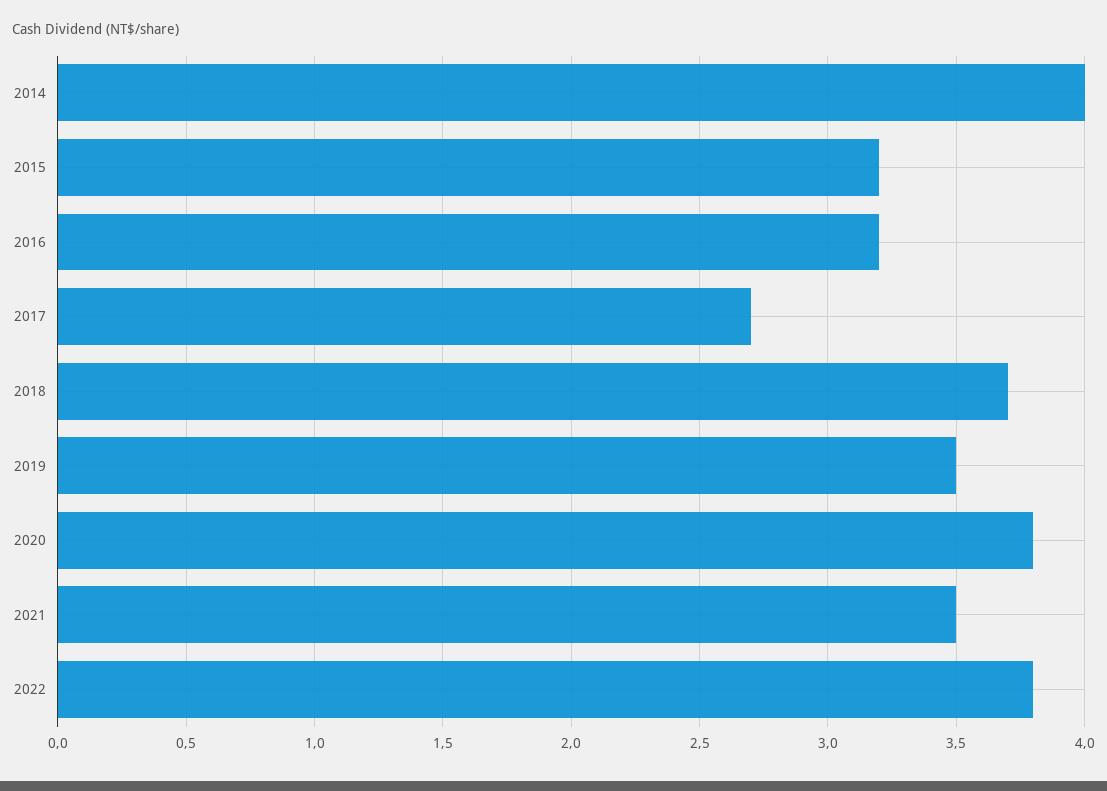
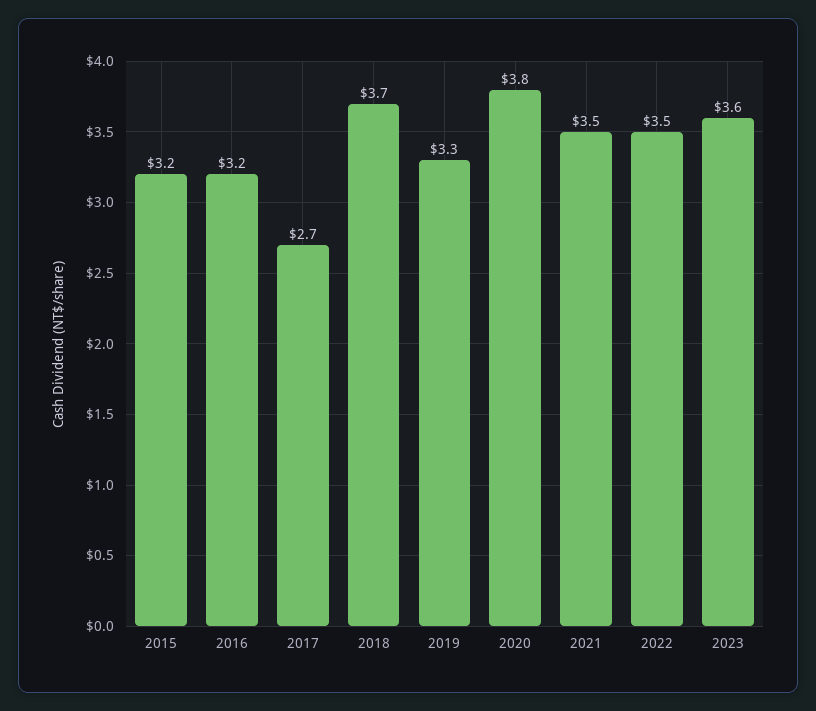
2014: 4 -> none
2019: 3.5 -> 3.3
2022: 3.8 -> 3.5
2023: none -> 3.6

